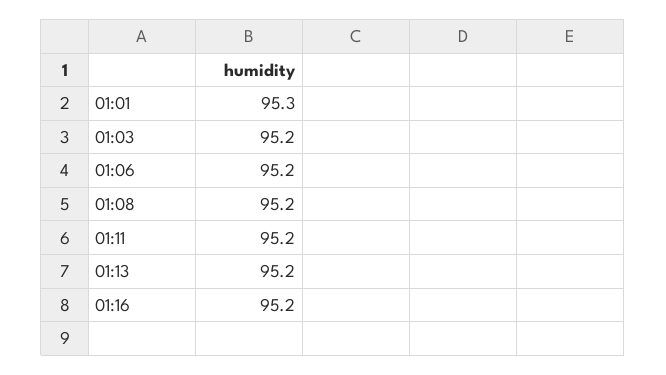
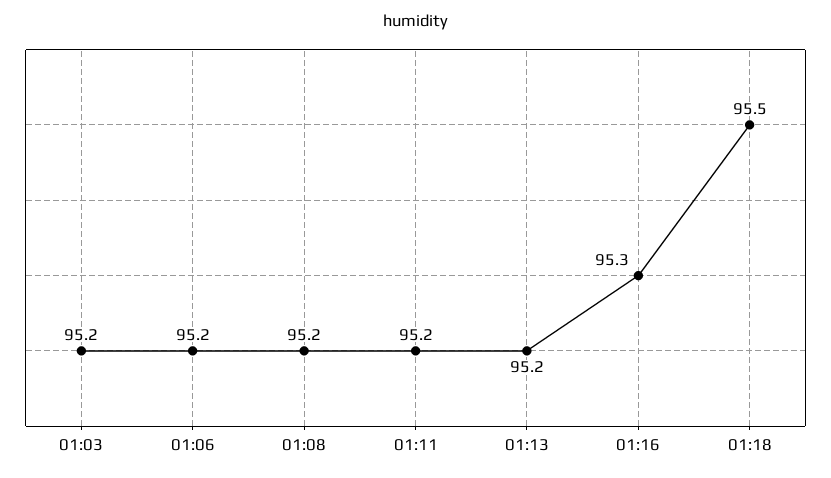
01:01: 95.3 -> none
01:16: 95.2 -> 95.3
01:18: none -> 95.5

